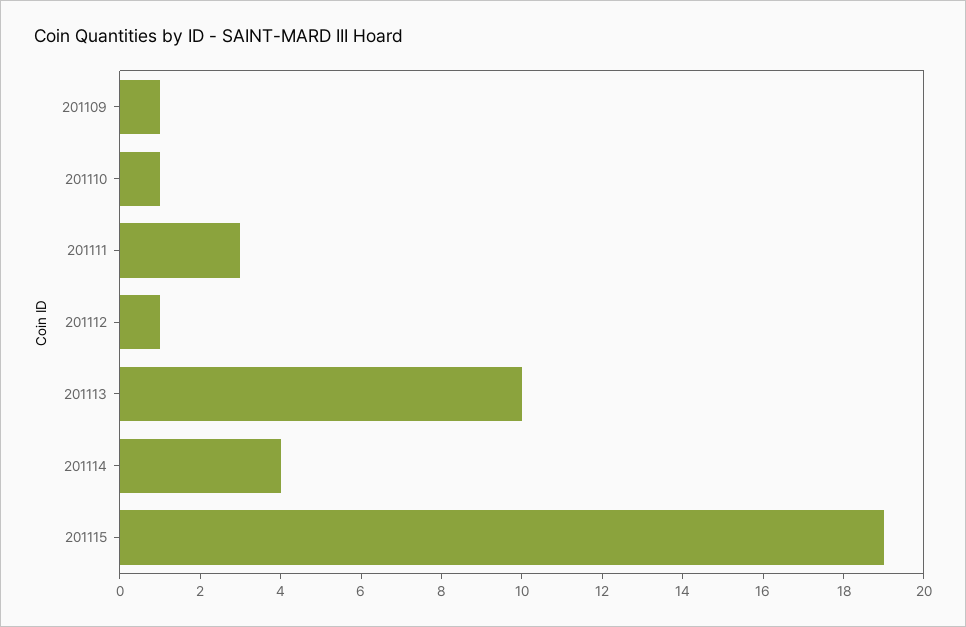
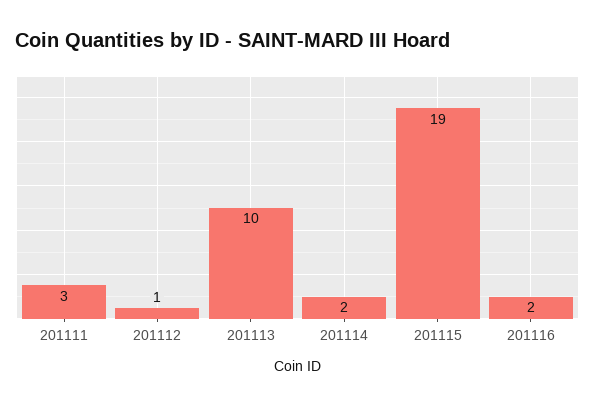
201109: 1 -> none
201110: 1 -> none
201114: 4 -> 2
201116: none -> 2

